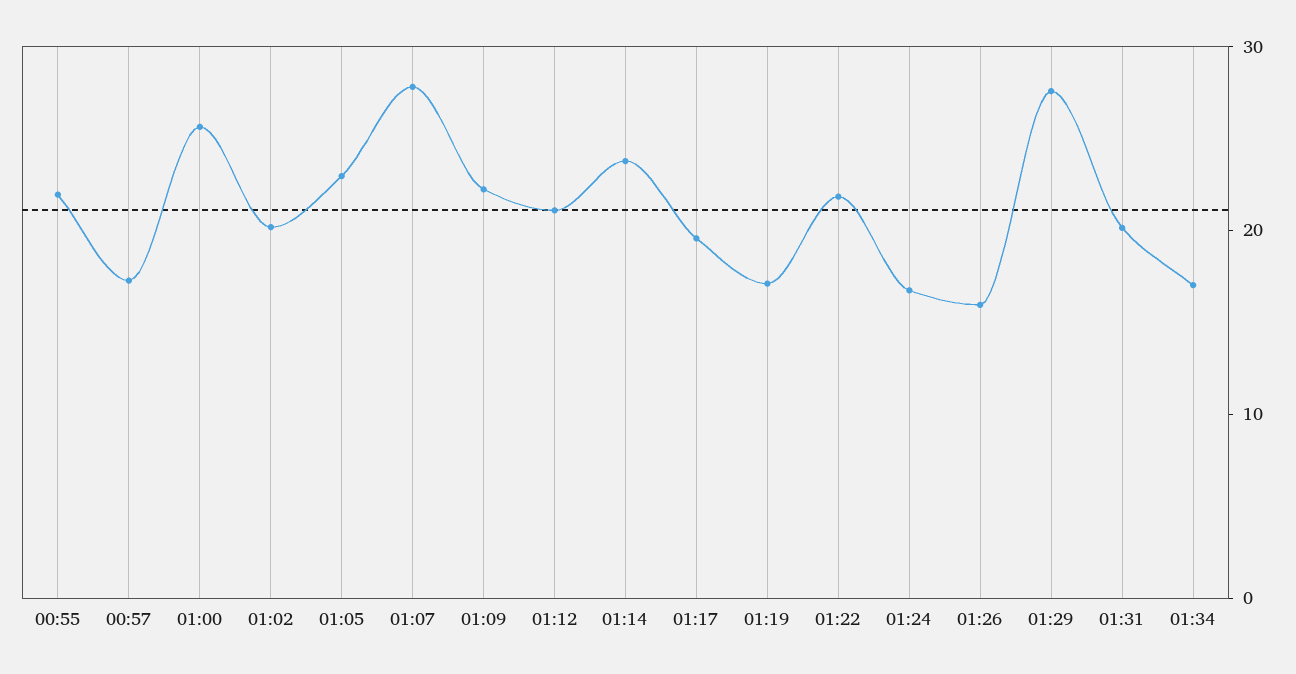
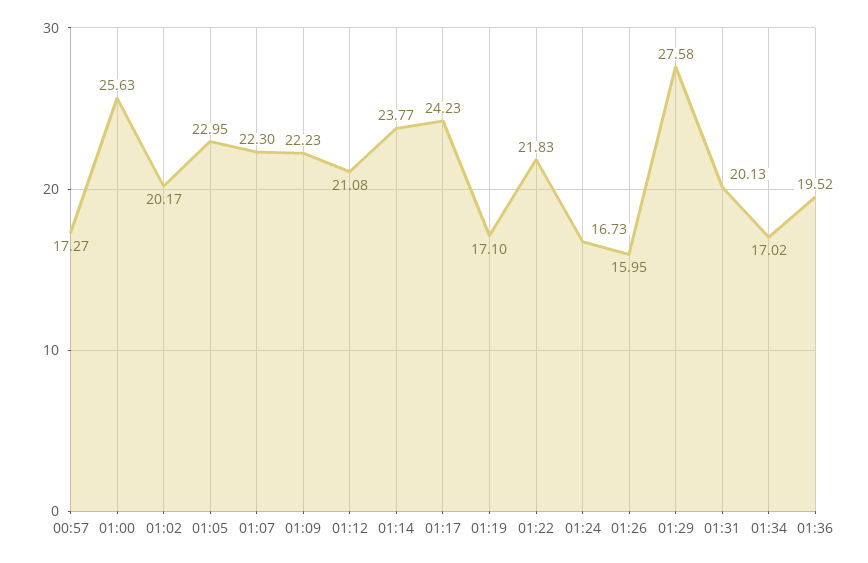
00:55: 22 -> none
01:07: 28 -> 22.3
01:17: 20 -> 24.23
01:36: none -> 19.52

